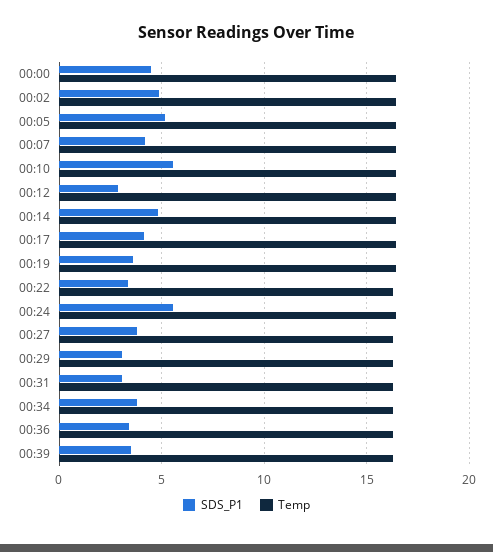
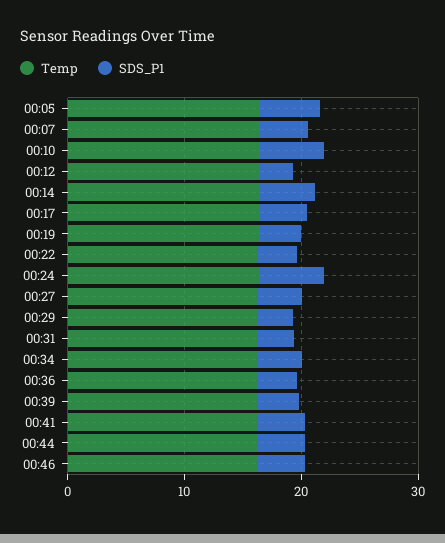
SDS_P1, 00:00: 4.5 -> none
Temp, 00:00: 16.5 -> none
SDS_P1, 00:02: 5 -> none
Temp, 00:02: 16.5 -> none
Temp, 00:41: none -> 16
SDS_P1, 00:41: none -> 4
Temp, 00:44: none -> 16
SDS_P1, 00:44: none -> 4
Temp, 00:46: none -> 16
SDS_P1, 00:46: none -> 4

